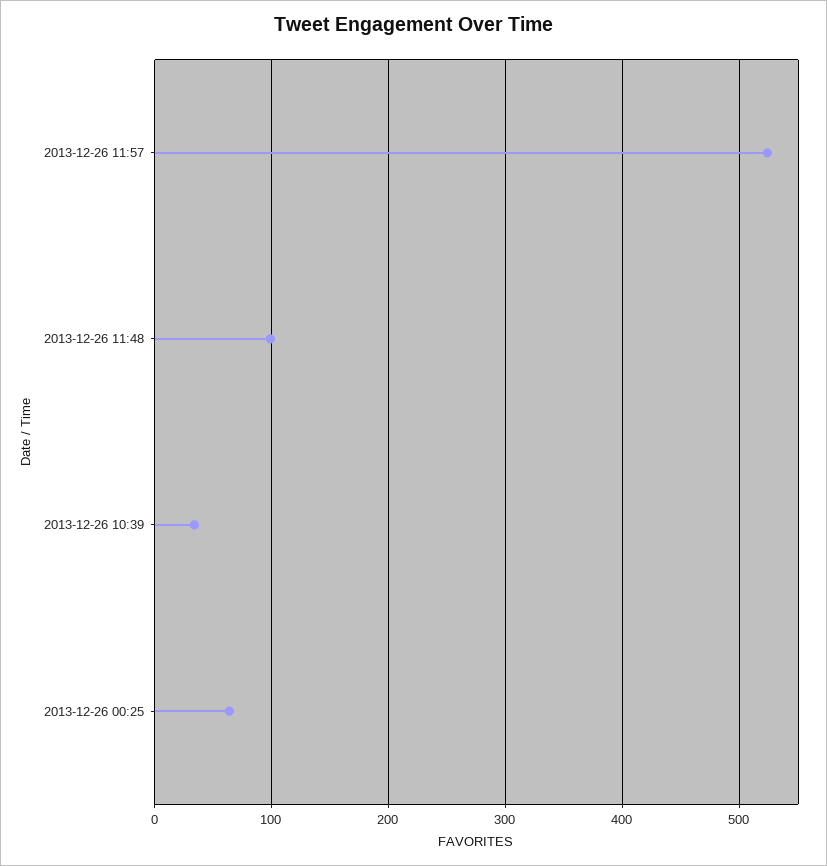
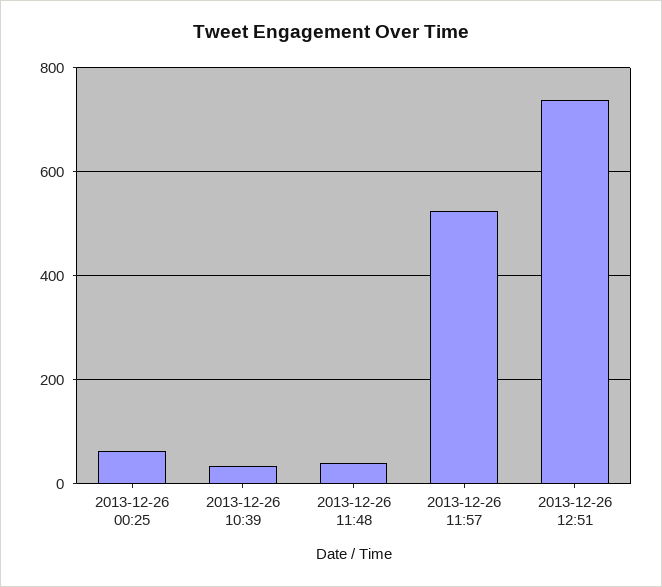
2013-12-26 11:48: 100 -> 40
2013-12-26 12:51: none -> 740

